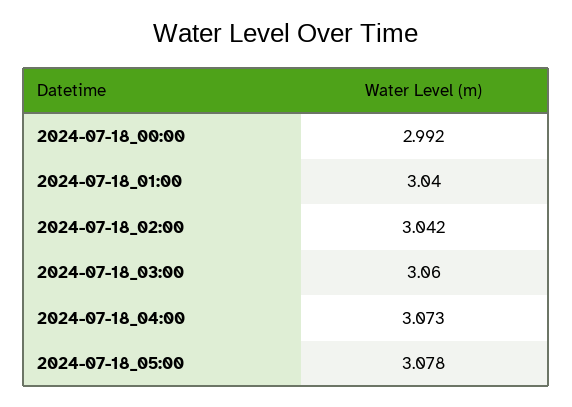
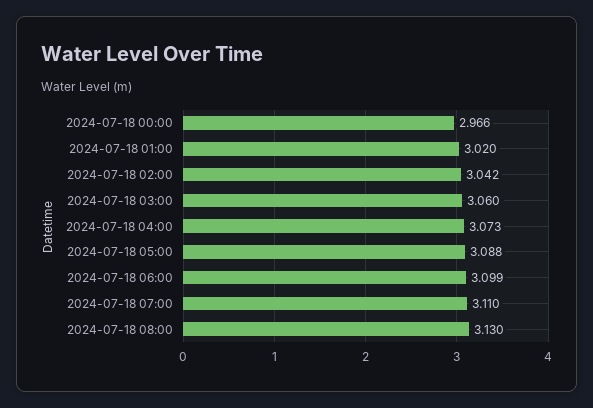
2024-07-18_00:00: 2.992 -> 2.966
2024-07-18_01:00: 3.04 -> 3.02
2024-07-18_05:00: 3.078 -> 3.088
2024-07-18 06:00: none -> 3.099
2024-07-18 07:00: none -> 3.11
2024-07-18 08:00: none -> 3.13

